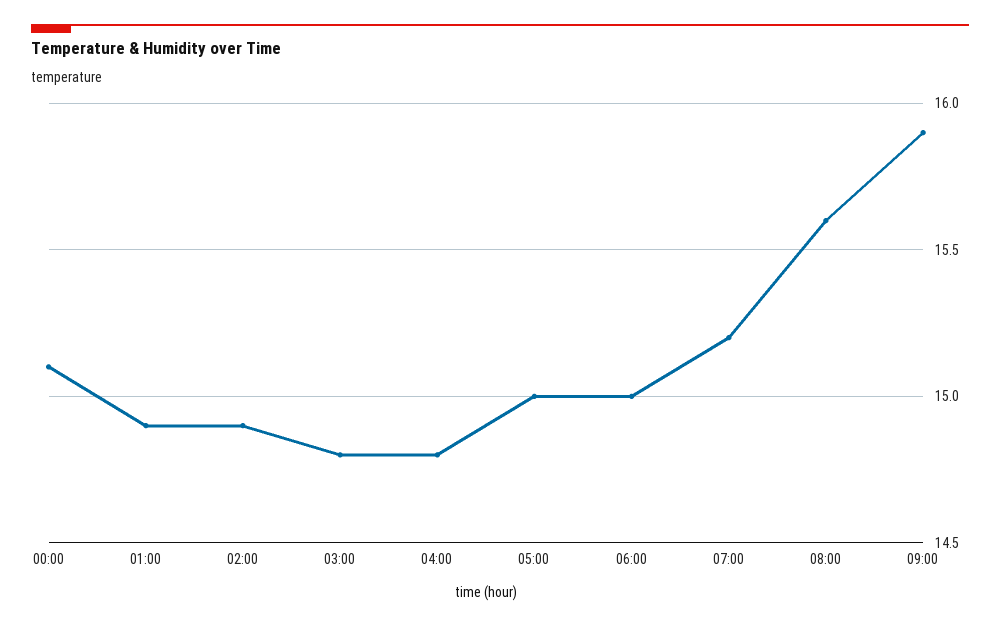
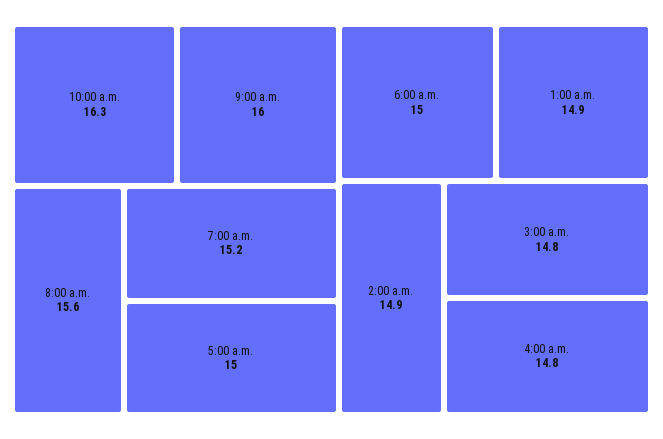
00:00: 15.1 -> none
09:00: 15.9 -> 16
10:00 a.m.: none -> 16.3

